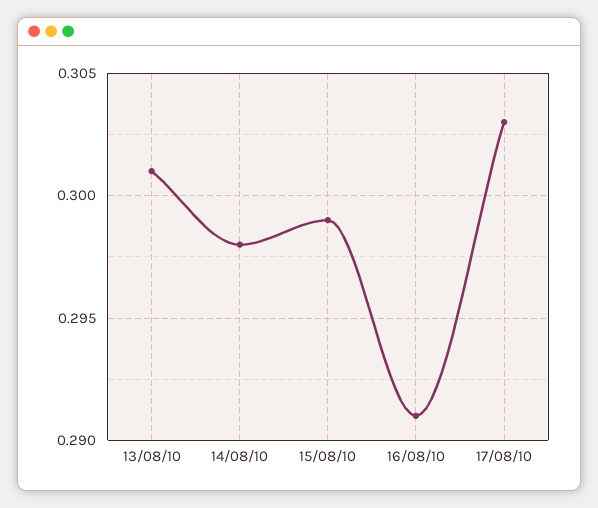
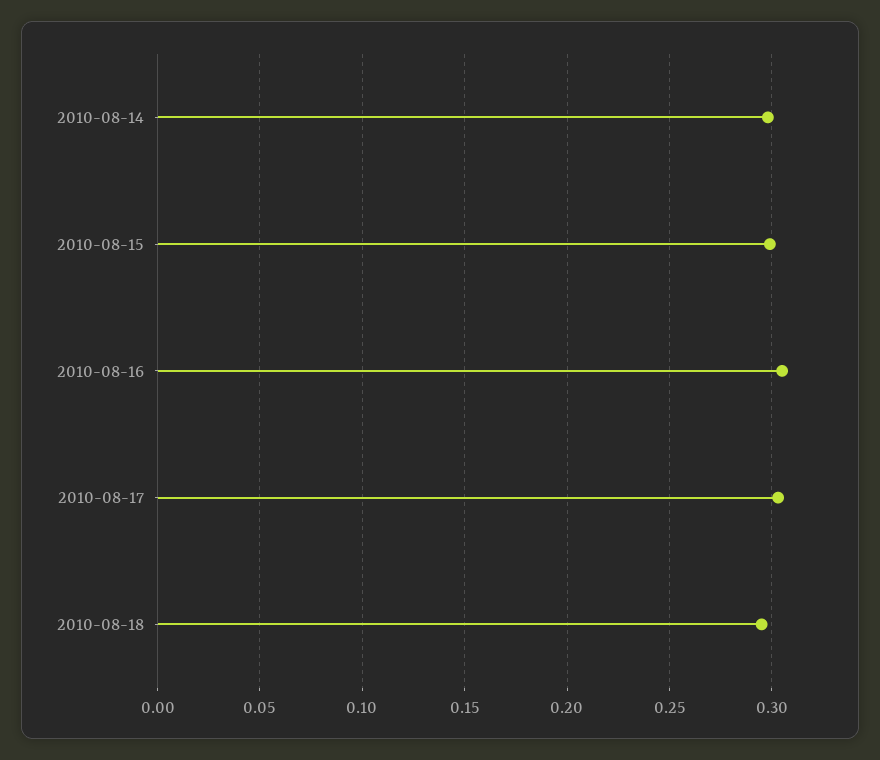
13/08/10: 0.301 -> none
16/08/10: 0.291 -> 0.305
2010-08-18: none -> 0.295

